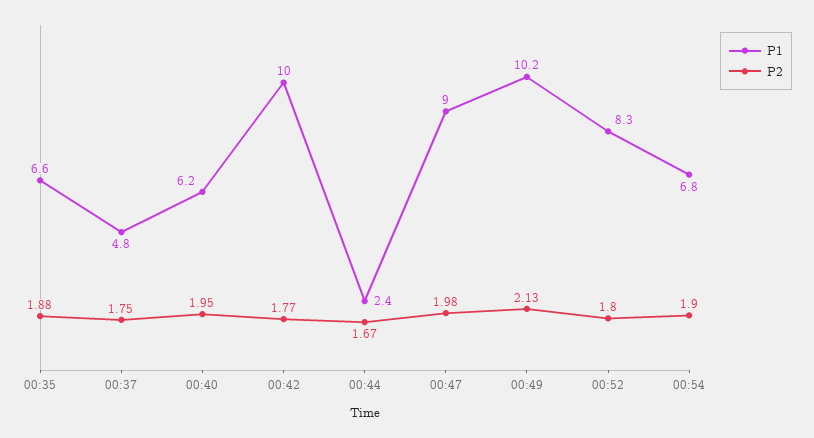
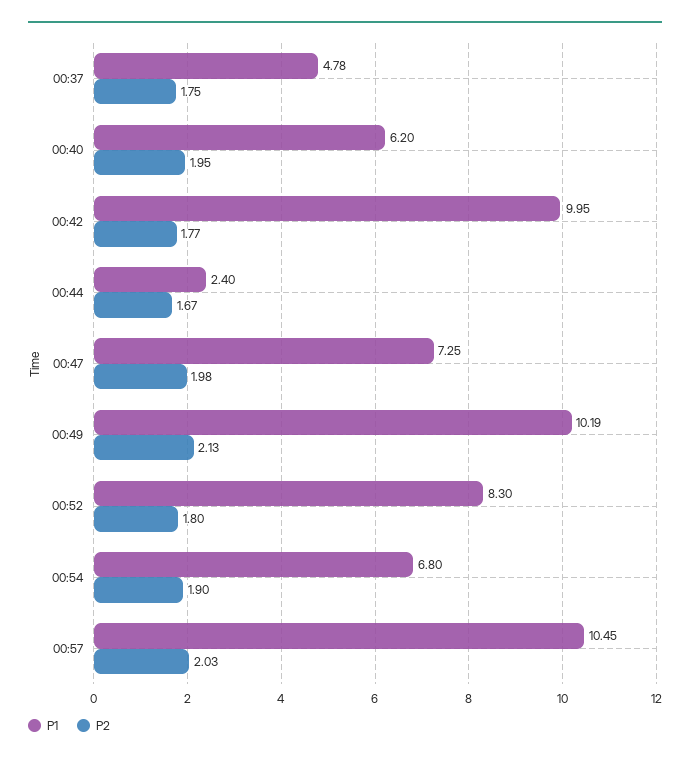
P1, 00:35: 6.6 -> none
P2, 00:35: 1.88 -> none
P1, 00:47: 9 -> 7.25
P1, 00:57: none -> 10.45
P2, 00:57: none -> 2.03

